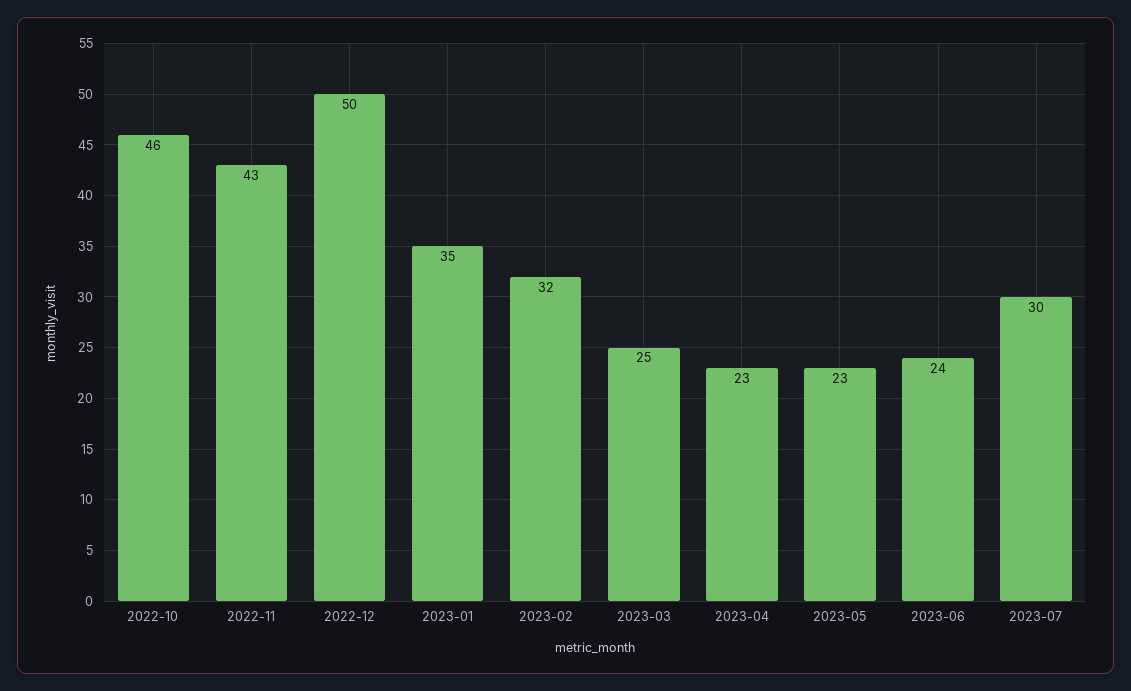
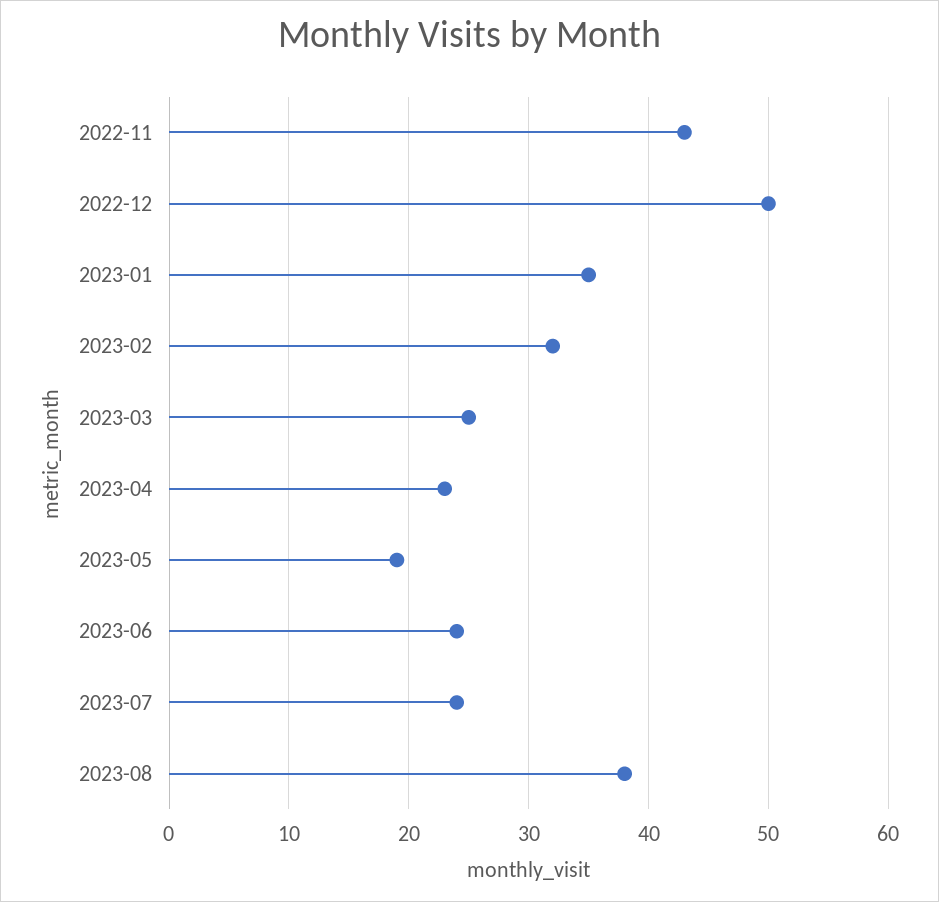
2022-10: 46 -> none
2023-05: 23 -> 19
2023-07: 30 -> 24
2023-08: none -> 38

